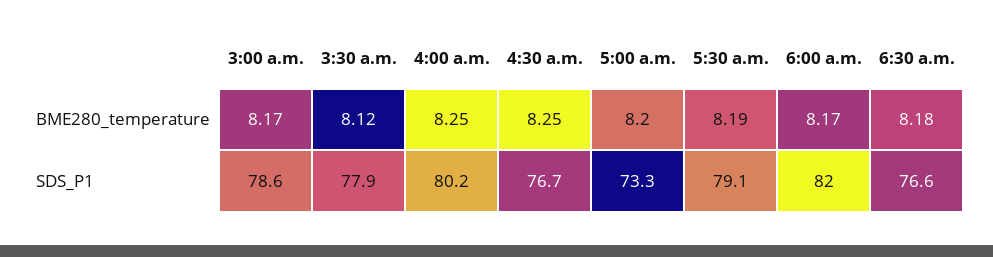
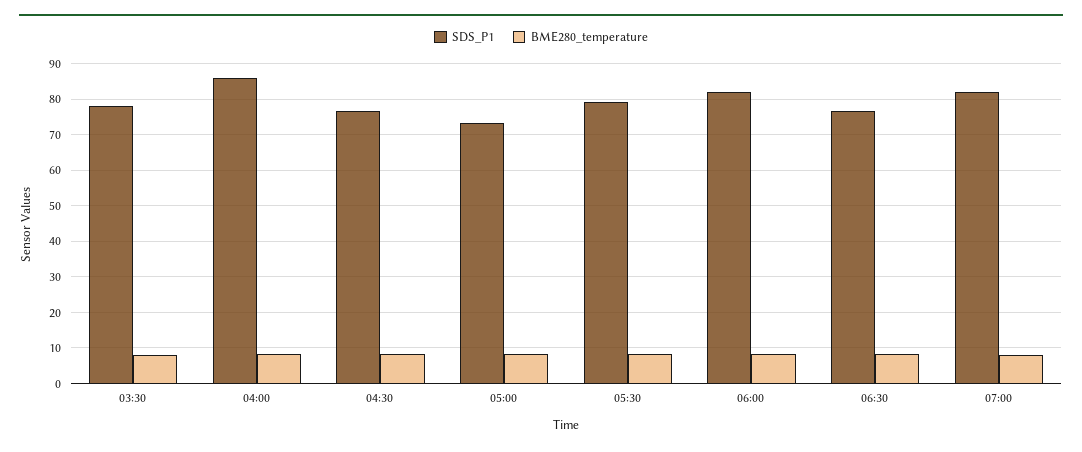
BME280_temperature, 3:00 a.m.: 8.17 -> none
SDS_P1, 3:00 a.m.: 78.6 -> none
SDS_P1, 4:00 a.m.: 80.2 -> 86
SDS_P1, 07:00: none -> 82
BME280_temperature, 07:00: none -> 8

